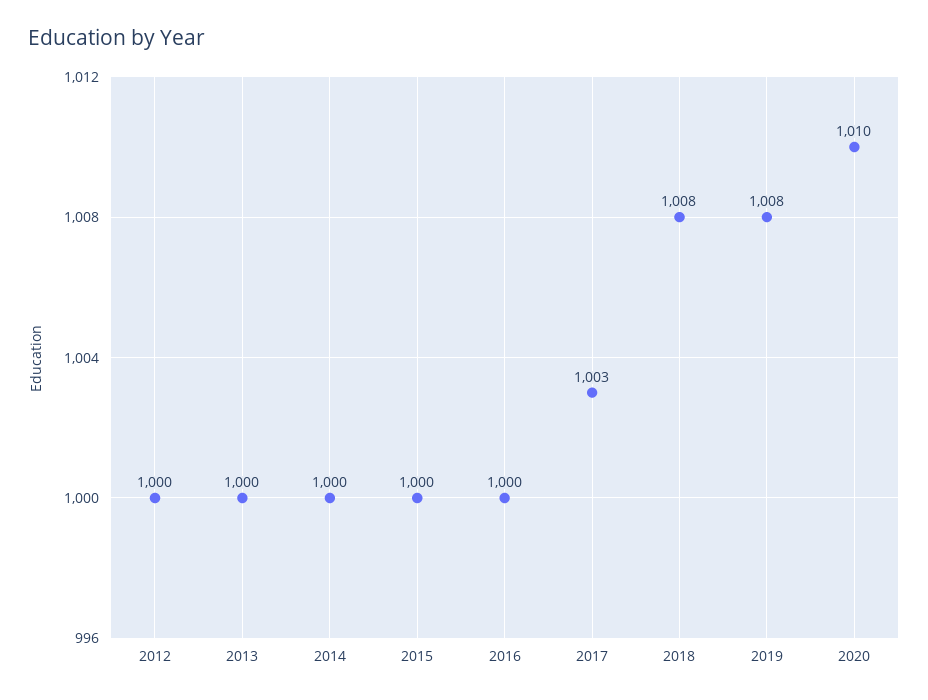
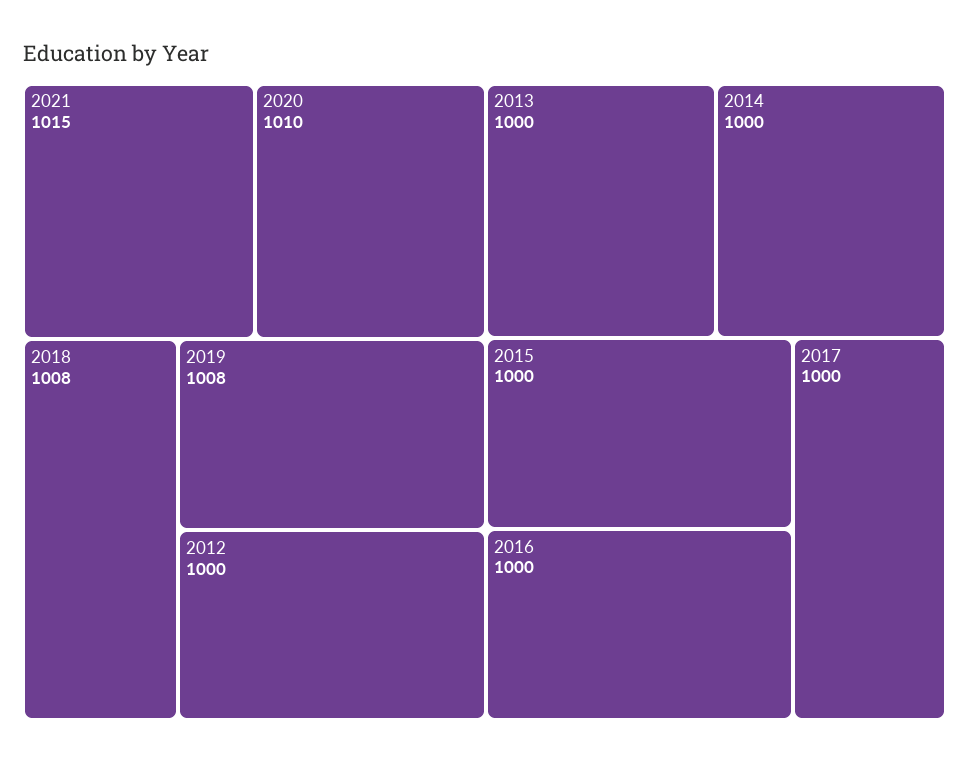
2017: 1003 -> 1000
2021: none -> 1015

